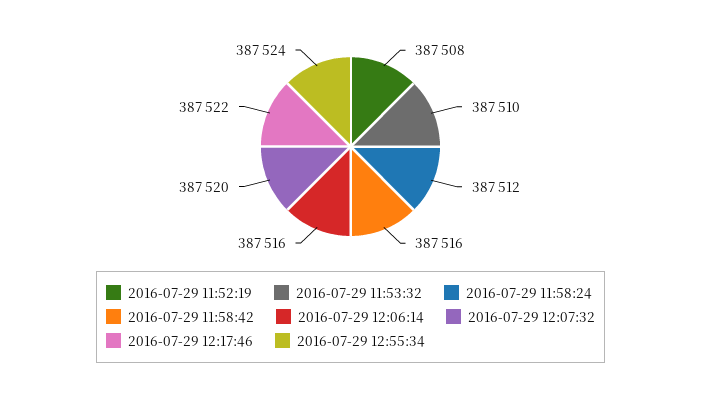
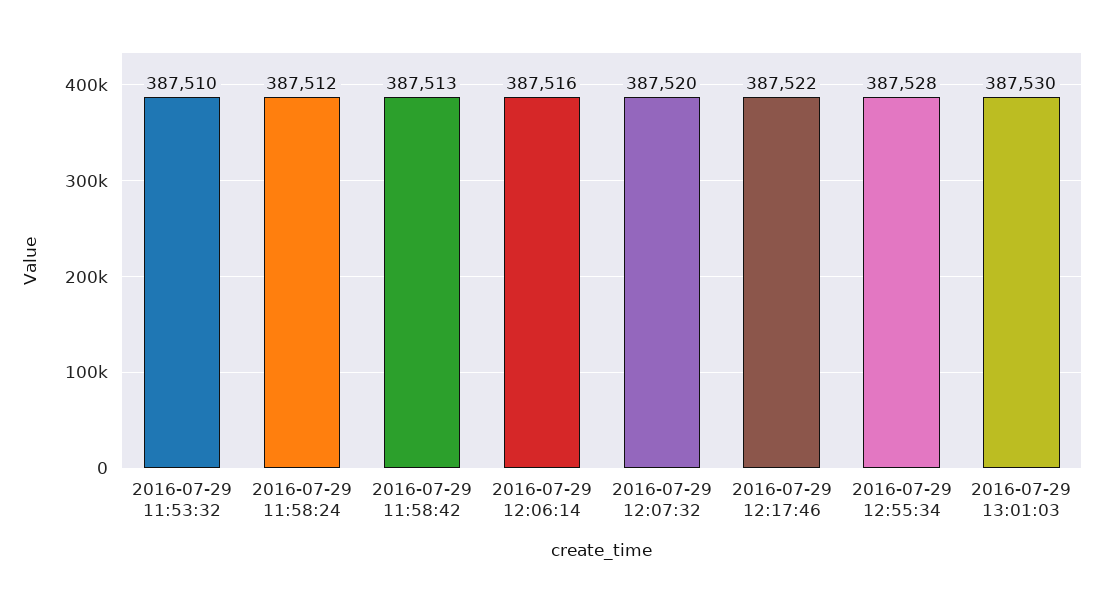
2016-07-29 11:52:19: 387508 -> none
2016-07-29 11:58:42: 387516 -> 387513
2016-07-29 12:55:34: 387524 -> 387528
2016-07-29 13:01:03: none -> 387530

